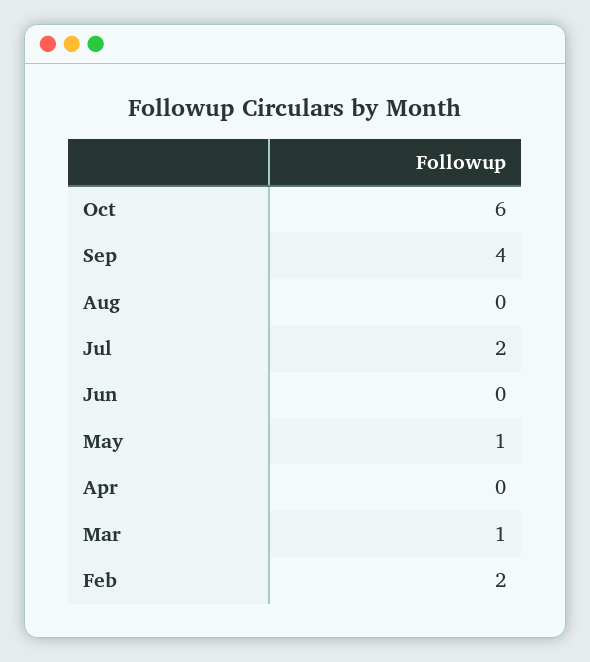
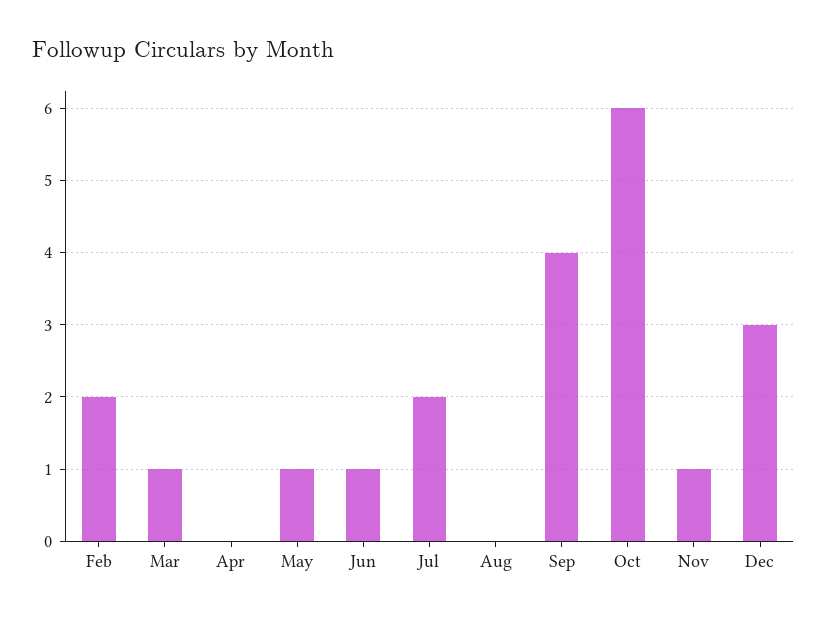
Jun: 0 -> 1
Nov: none -> 1
Dec: none -> 3

